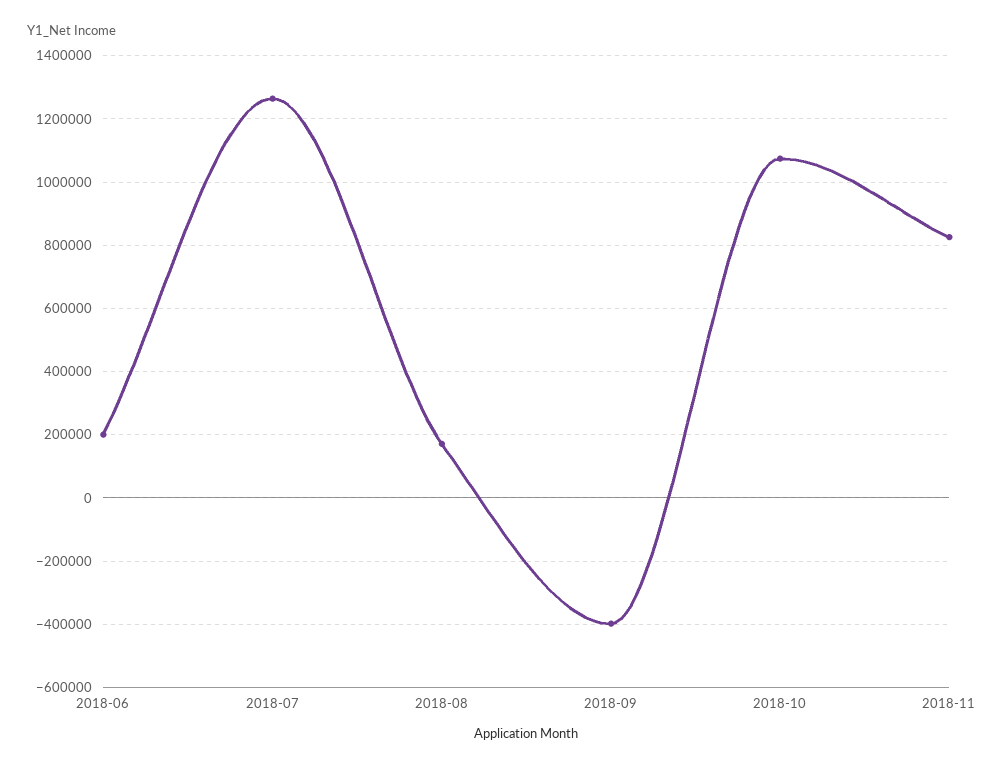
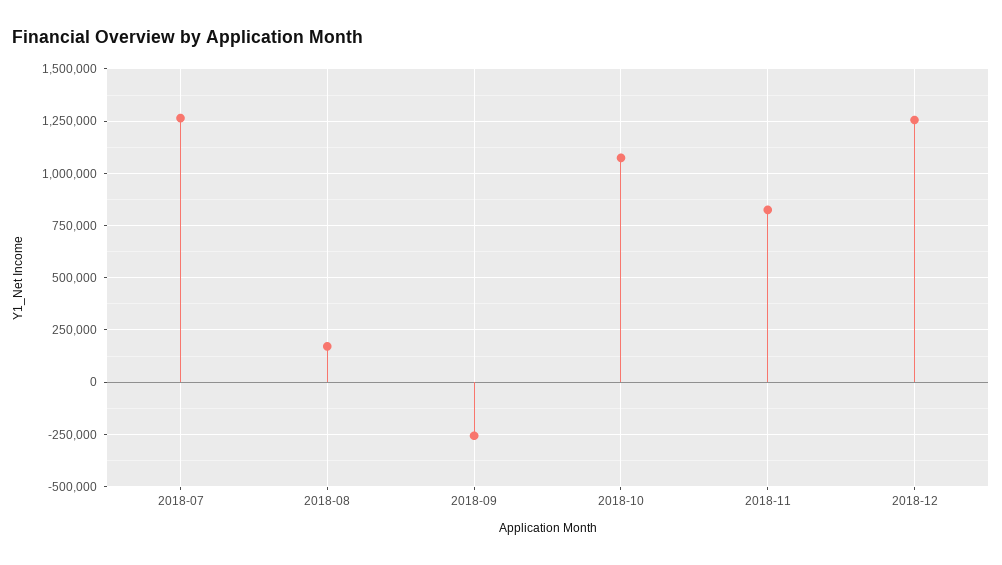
2018-06: 200000 -> none
2018-09: -400000 -> -250000
2018-12: none -> 1250000

